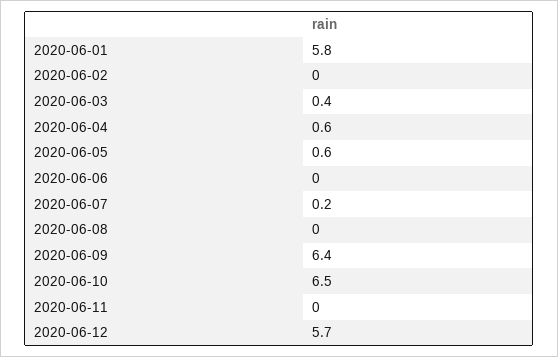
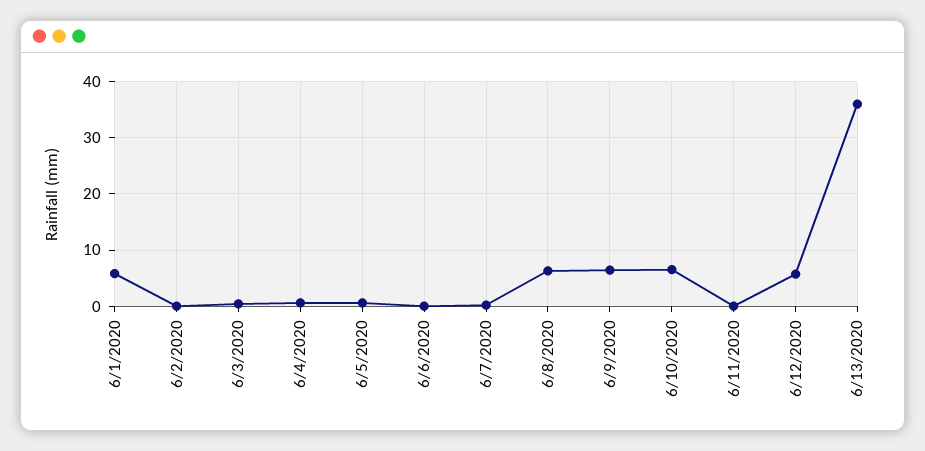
2020-06-08: 0 -> 6
6/13/2020: none -> 36

